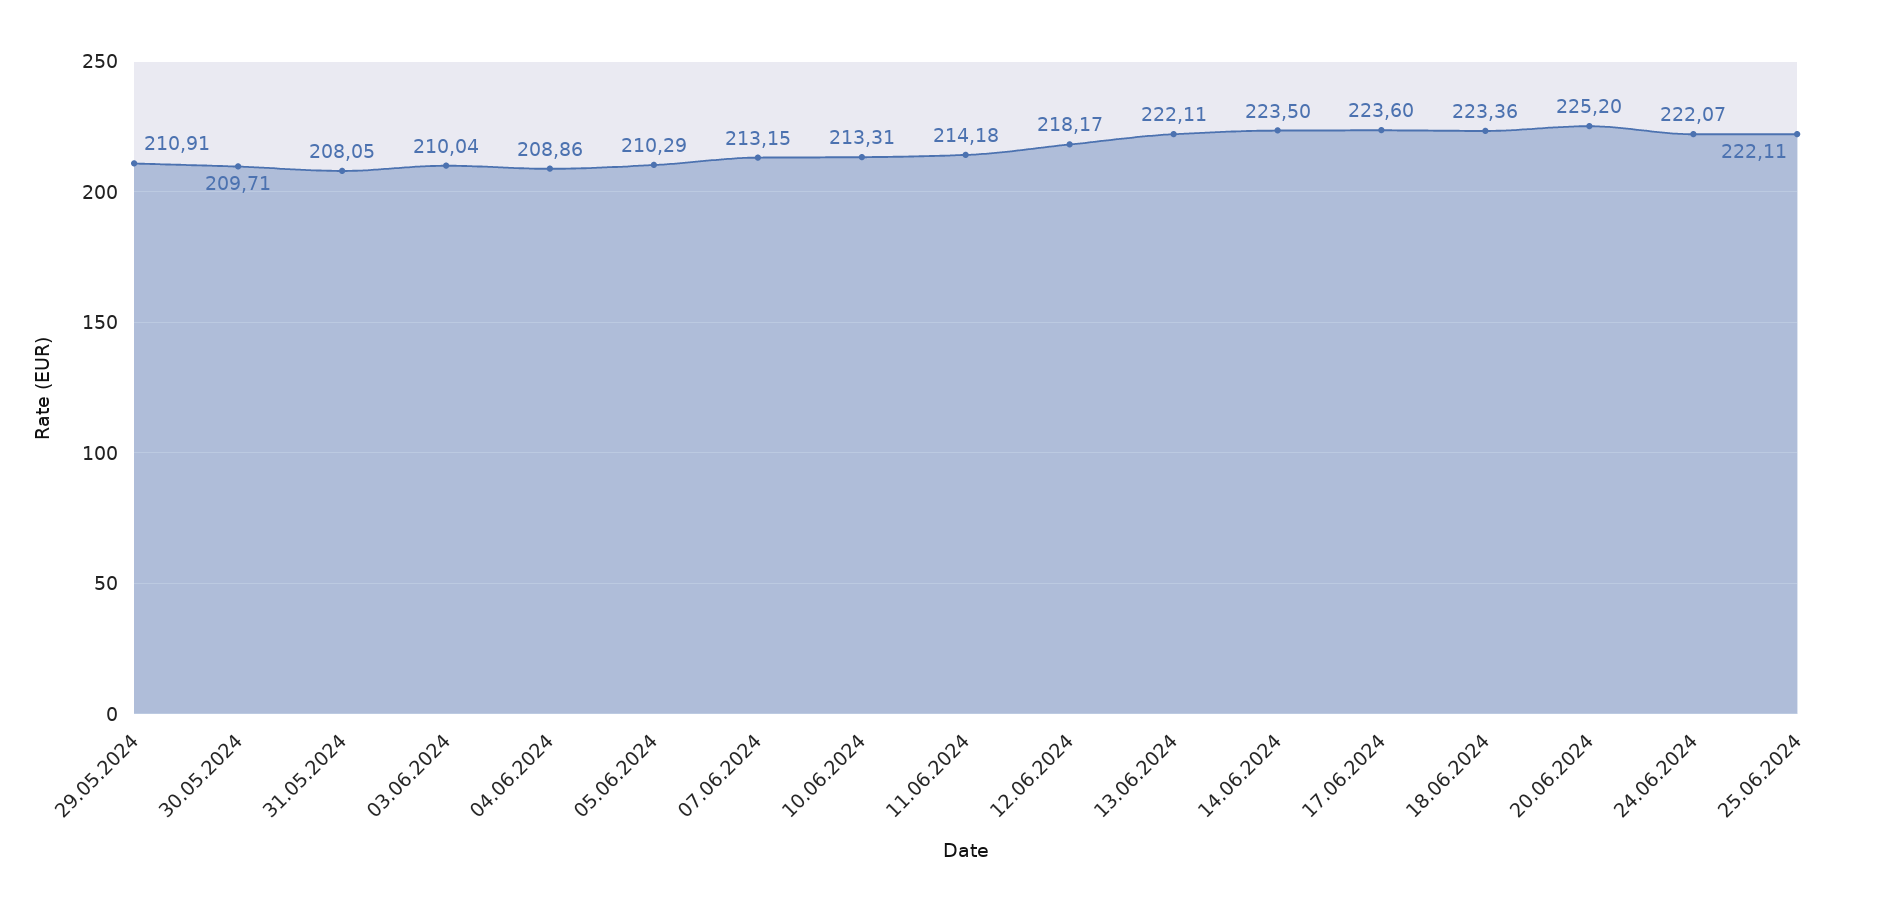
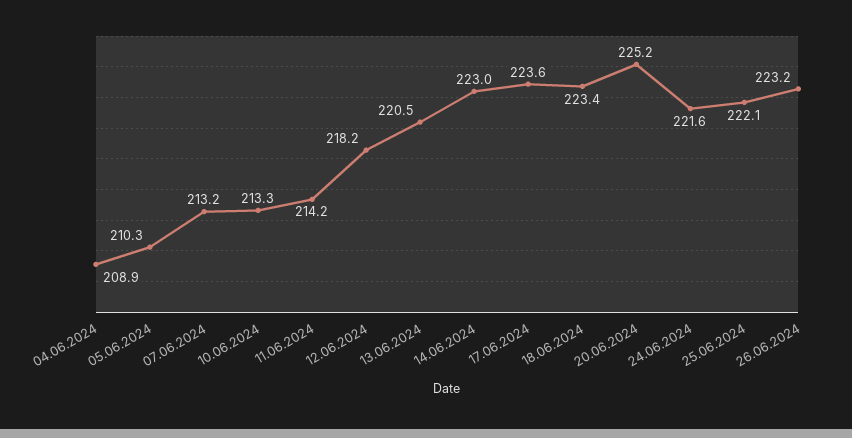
29.05.2024: 210.91 -> none
30.05.2024: 209.71 -> none
31.05.2024: 208.05 -> none
03.06.2024: 210.04 -> none
13.06.2024: 222.11 -> 220.5
14.06.2024: 223.5 -> 223
24.06.2024: 222.07 -> 221.6
26.06.2024: none -> 223.2

